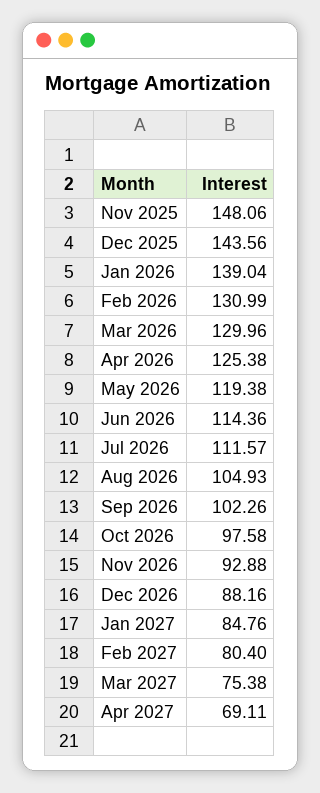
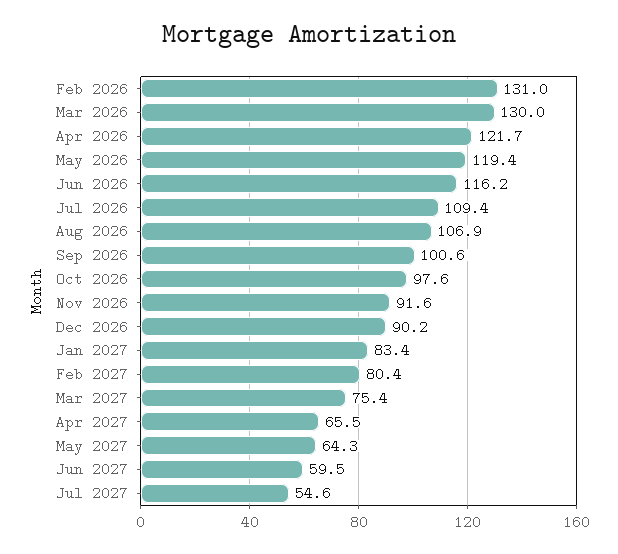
Nov 2025: 148.06 -> none
Dec 2025: 143.56 -> none
Jan 2026: 139.04 -> none
Apr 2026: 125.38 -> 121.7
Jun 2026: 114.36 -> 116.2
Jul 2026: 111.57 -> 109.4
Aug 2026: 104.93 -> 106.9
Sep 2026: 102.26 -> 100.6
Nov 2026: 92.88 -> 91.6
Dec 2026: 88.16 -> 90.2
Jan 2027: 84.76 -> 83.4
Apr 2027: 69.11 -> 65.5
May 2027: none -> 64.3
Jun 2027: none -> 59.5
Jul 2027: none -> 54.6

